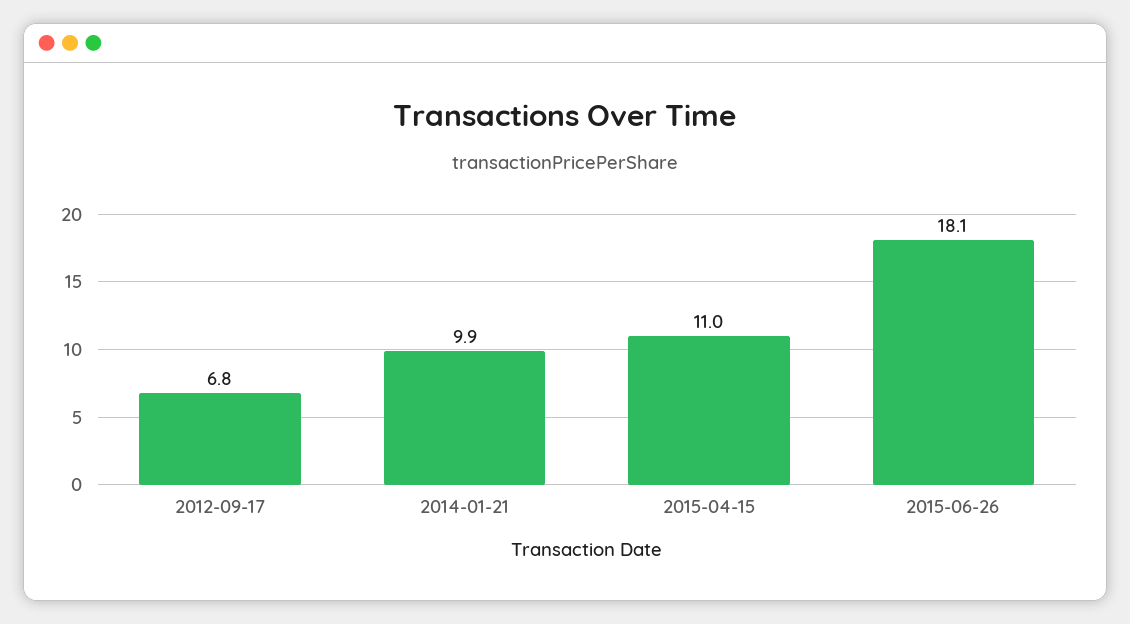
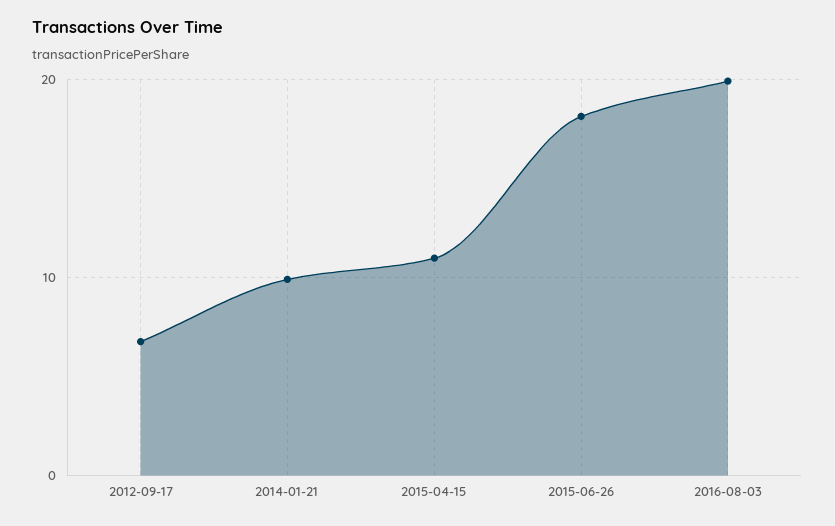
2016-08-03: none -> 20

